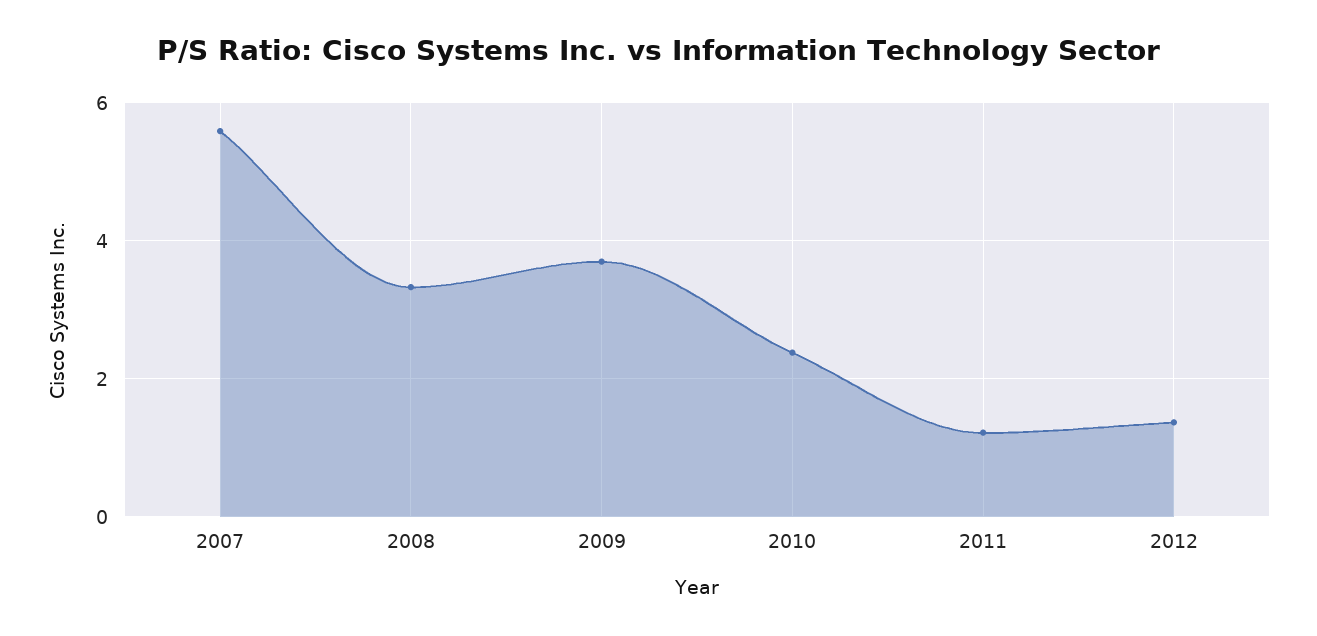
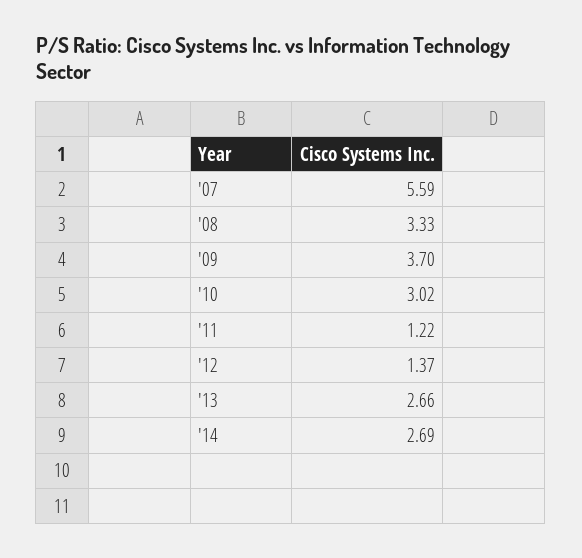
2010: 2.4 -> 3.02
'13: none -> 2.66
'14: none -> 2.69

